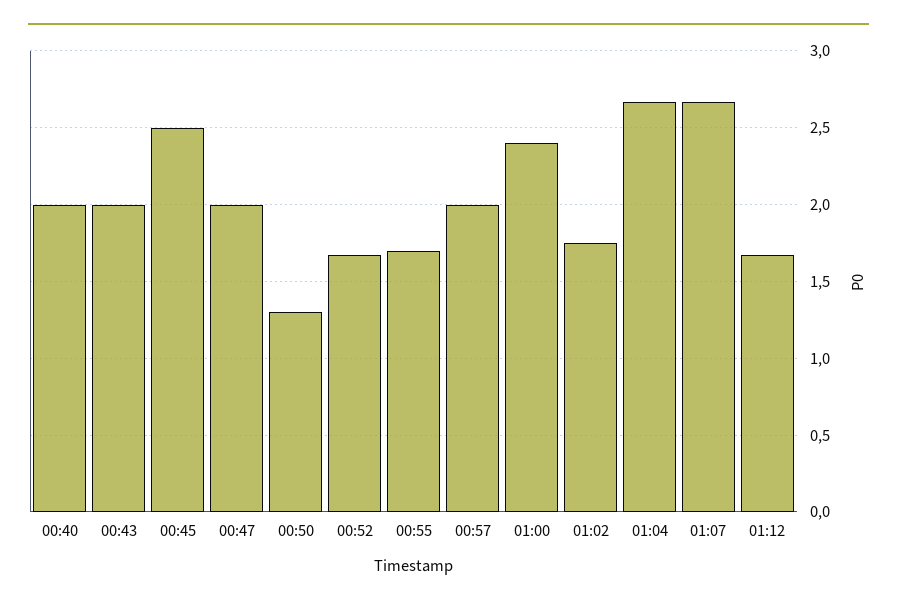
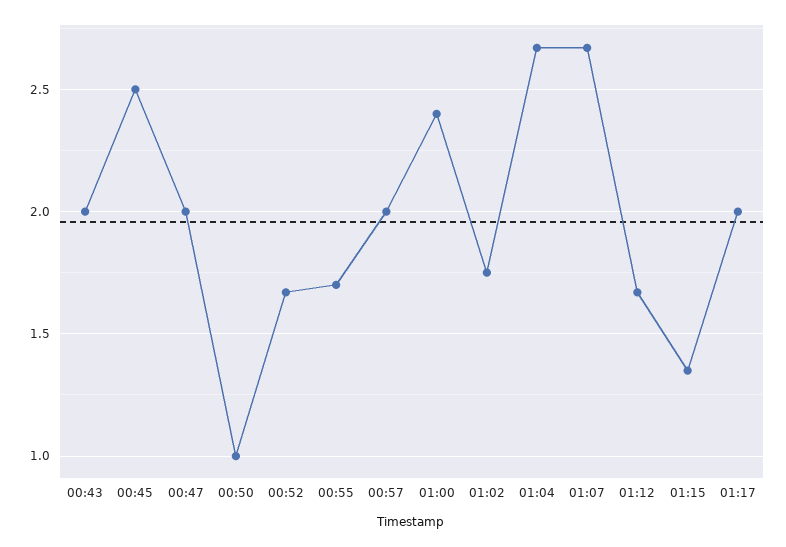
00:40: 2 -> none
00:50: 1.3 -> 1
01:15: none -> 1.35
01:17: none -> 2

